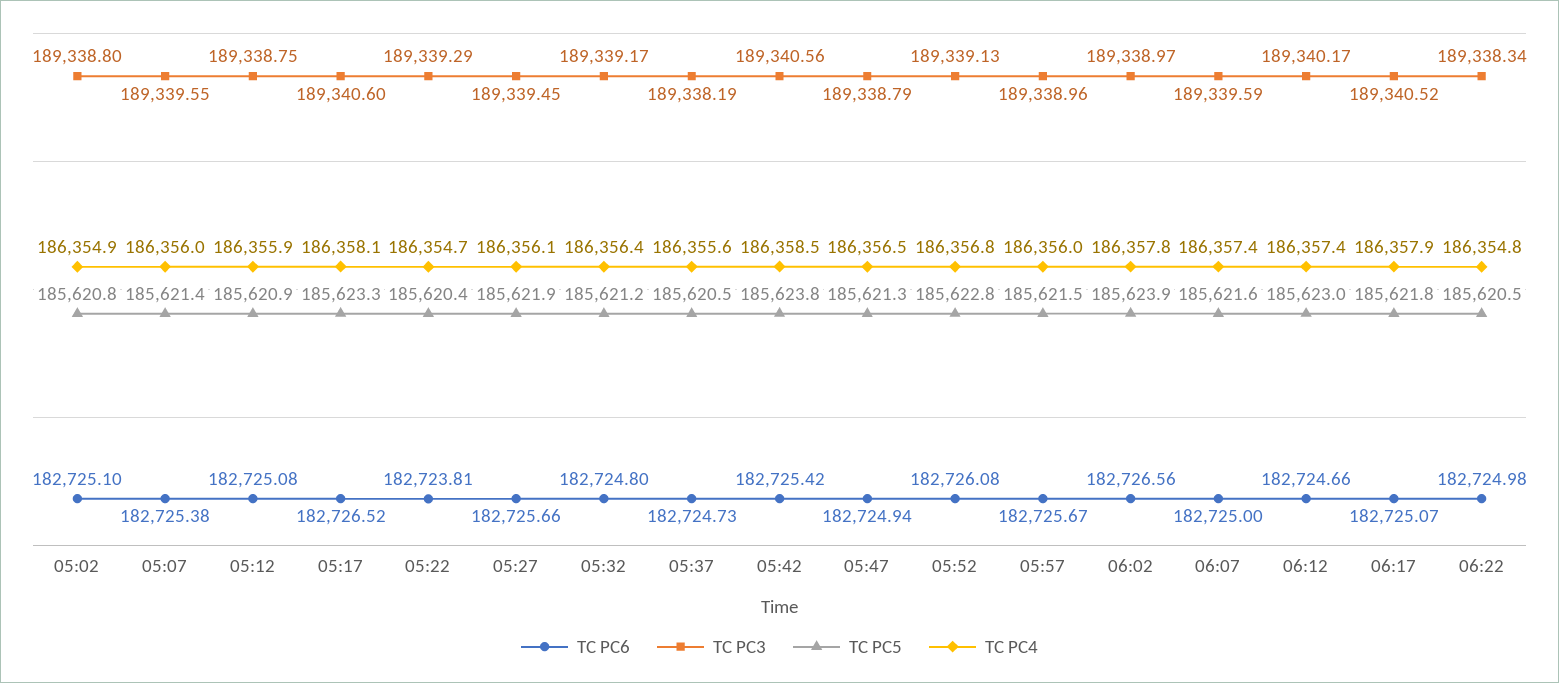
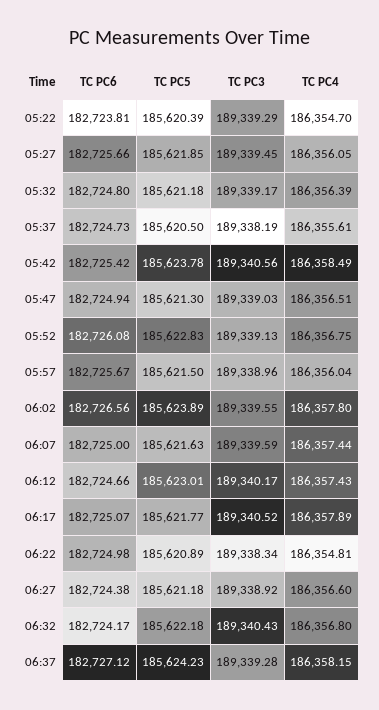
TC PC6, 05:02: 182725.1 -> none
TC PC3, 05:02: 189338.8 -> none
TC PC5, 05:02: 185620.8 -> none
TC PC4, 05:02: 186354.9 -> none
TC PC6, 05:07: 182725.38 -> none
TC PC3, 05:07: 189339.55 -> none
TC PC5, 05:07: 185621.4 -> none
TC PC4, 05:07: 186356 -> none
TC PC6, 05:12: 182725.08 -> none
TC PC3, 05:12: 189338.75 -> none
TC PC5, 05:12: 185620.9 -> none
TC PC4, 05:12: 186355.9 -> none
TC PC6, 05:17: 182726.52 -> none
TC PC3, 05:17: 189340.6 -> none
TC PC5, 05:17: 185623.3 -> none
TC PC4, 05:17: 186358.1 -> none
TC PC3, 05:47: 189338.79 -> 189339.03
TC PC3, 06:02: 189338.97 -> 189339.55
TC PC5, 06:22: 185620.5 -> 185620.89
TC PC6, 06:27: none -> 182724.38
TC PC5, 06:27: none -> 185621.18
TC PC3, 06:27: none -> 189338.92
TC PC4, 06:27: none -> 186356.6
TC PC6, 06:32: none -> 182724.17
TC PC5, 06:32: none -> 185622.18
TC PC3, 06:32: none -> 189340.43
TC PC4, 06:32: none -> 186356.8
TC PC6, 06:37: none -> 182727.12
TC PC5, 06:37: none -> 185624.23
TC PC3, 06:37: none -> 189339.28
TC PC4, 06:37: none -> 186358.15

